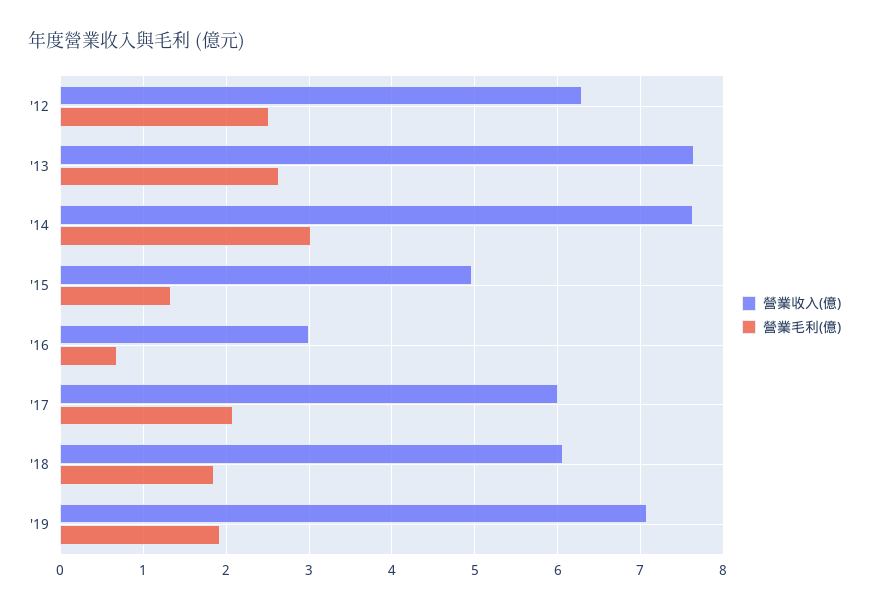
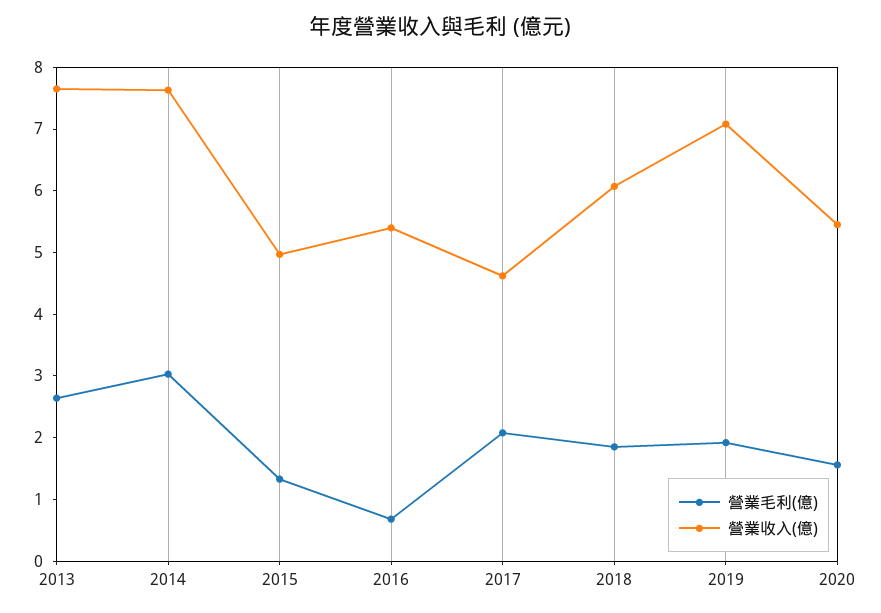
營業收入(億), '12: 6.3 -> none
營業毛利(億), '12: 2.5 -> none
營業收入(億), '16: 3 -> 5.4
營業收入(億), '17: 6 -> 4.6
營業毛利(億), 2020: none -> 1.6
營業收入(億), 2020: none -> 5.4

